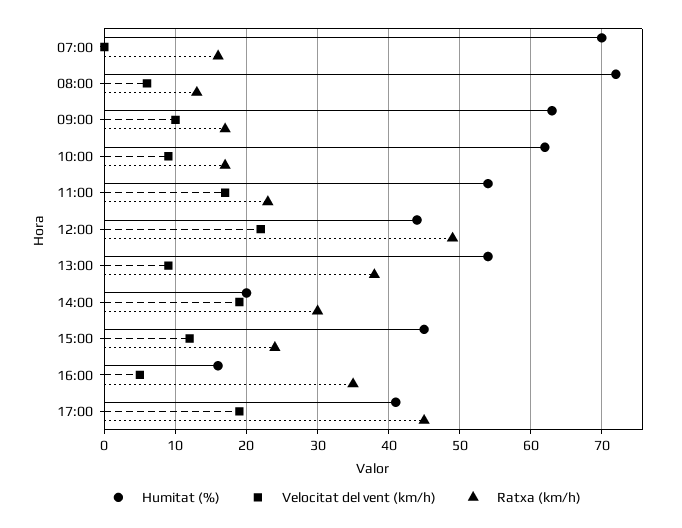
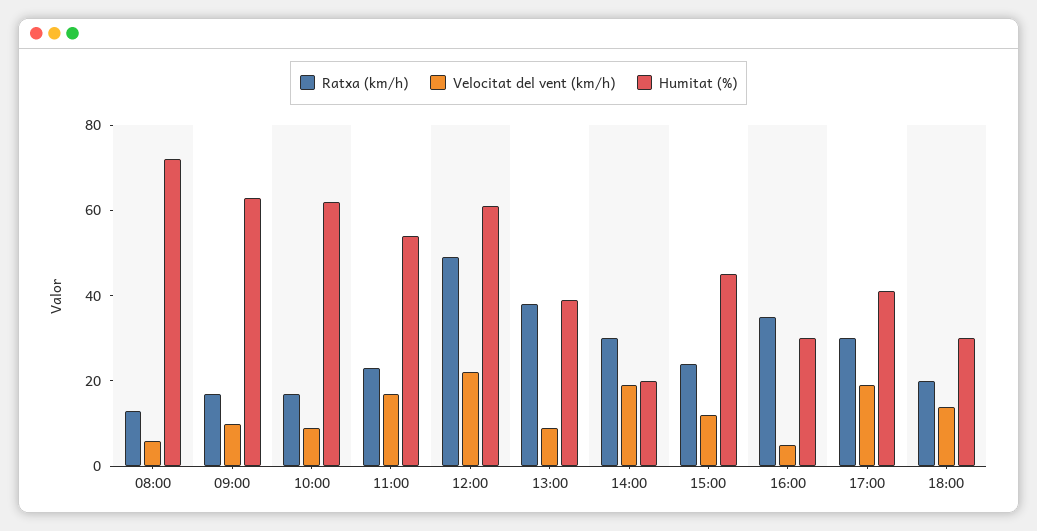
Humitat (%), 07:00: 70 -> none
Velocitat del vent (km/h), 07:00: 0 -> none
Ratxa (km/h), 07:00: 16 -> none
Humitat (%), 12:00: 44 -> 60
Humitat (%), 13:00: 54 -> 40
Humitat (%), 16:00: 16 -> 30
Ratxa (km/h), 17:00: 45 -> 30
Ratxa (km/h), 18:00: none -> 20
Velocitat del vent (km/h), 18:00: none -> 15
Humitat (%), 18:00: none -> 30

